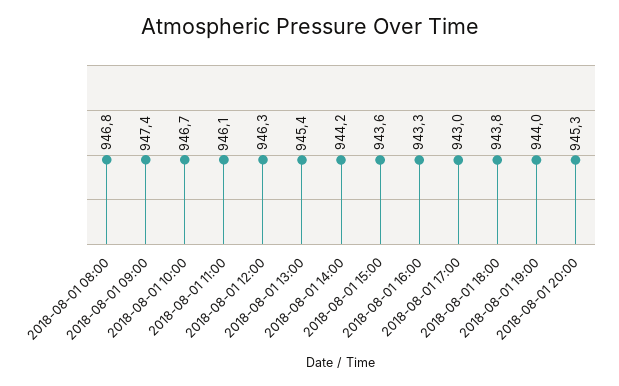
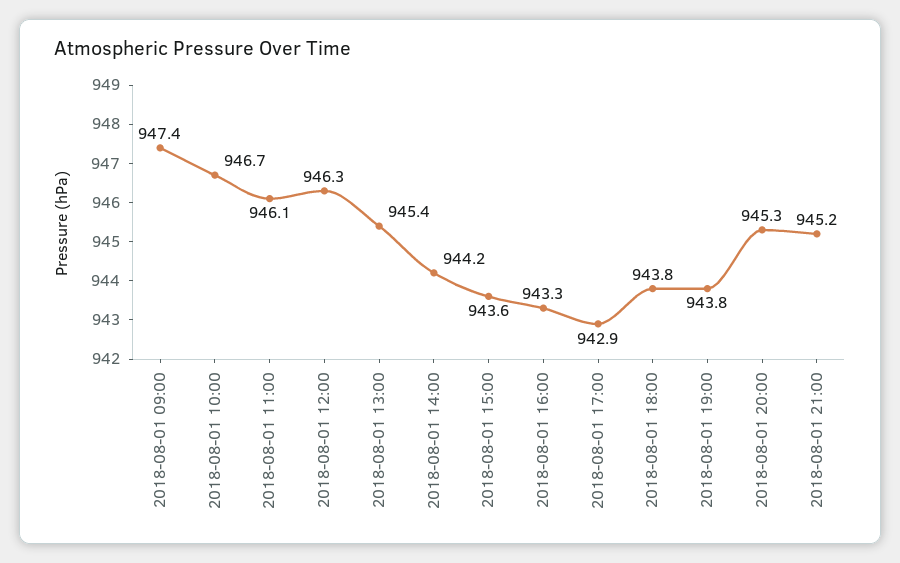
2018-08-01 08:00: 946.8 -> none
2018-08-01 17:00: 943 -> 942.9
2018-08-01 19:00: 944 -> 943.8
2018-08-01 21:00: none -> 945.2

